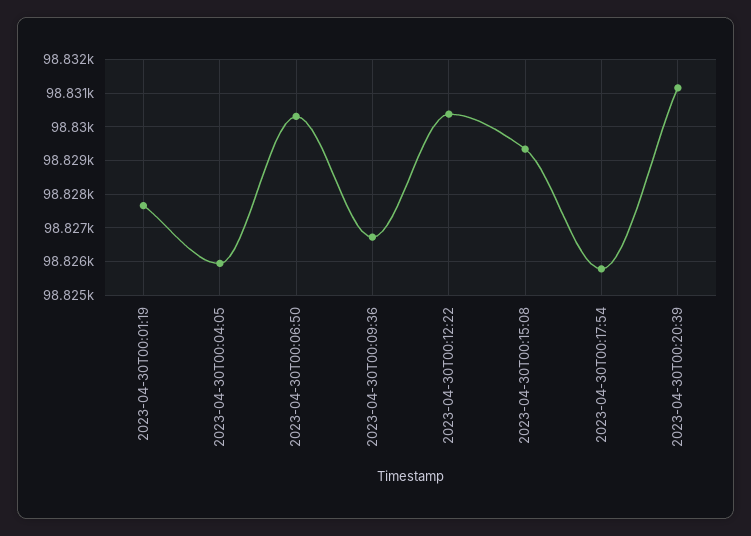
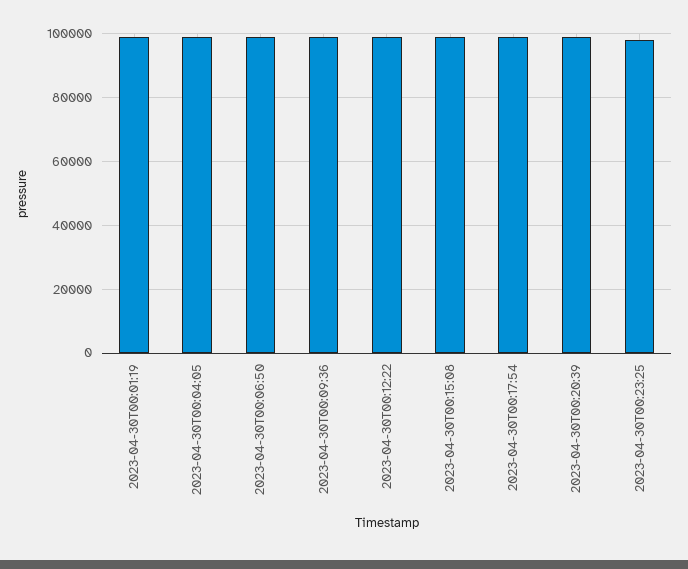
2023-04-30T00:23:25: none -> 98000

